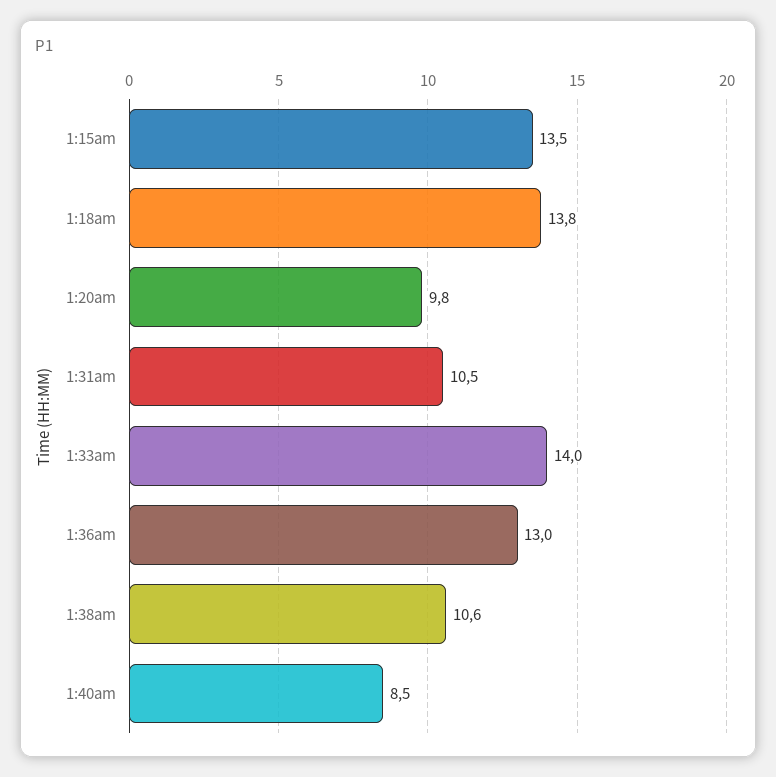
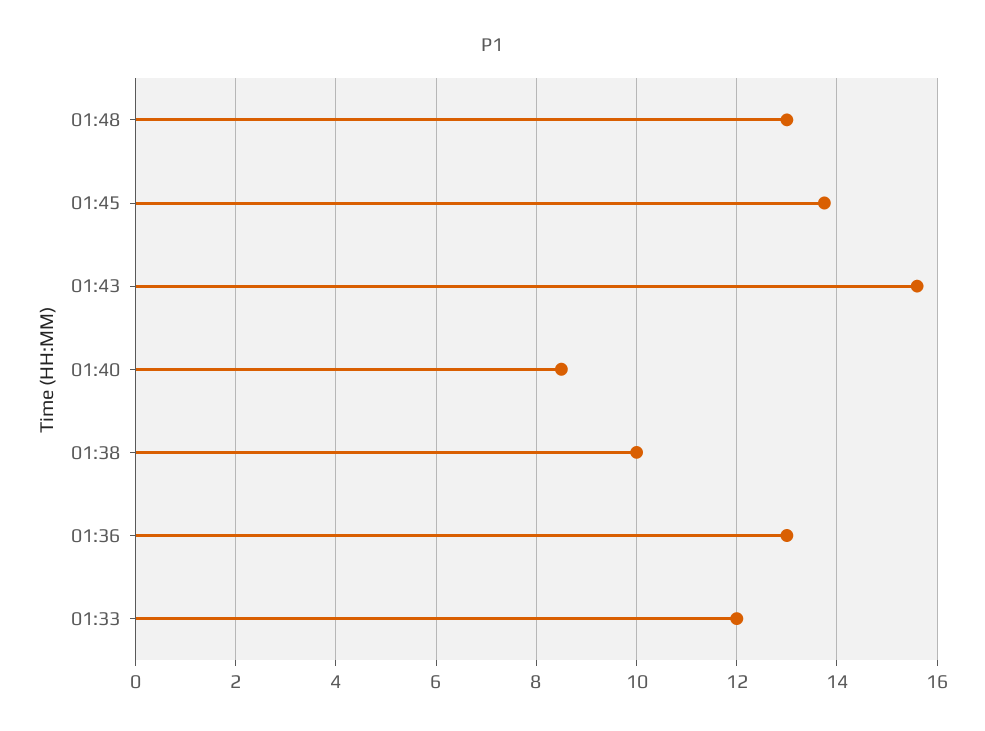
1:15am: 13.5 -> none
1:18am: 13.8 -> none
1:20am: 9.8 -> none
1:31am: 10.5 -> none
1:33am: 14 -> 12
1:38am: 10.6 -> 10
01:48: none -> 13
01:45: none -> 13.8
01:43: none -> 15.6

